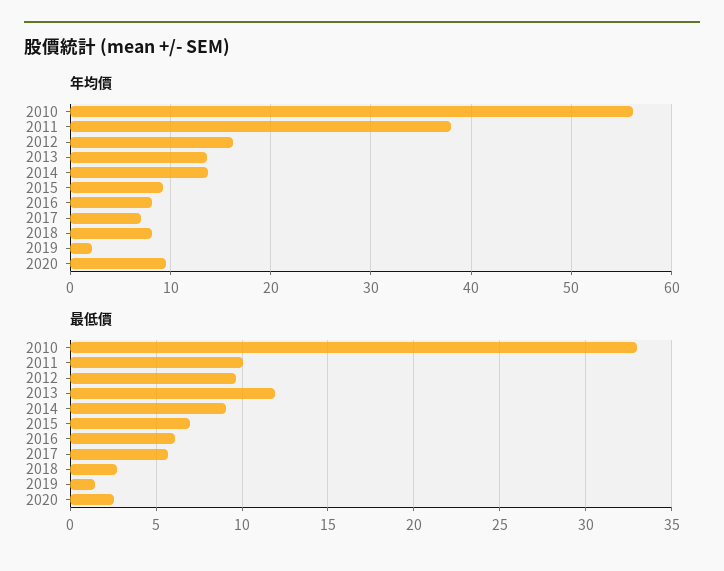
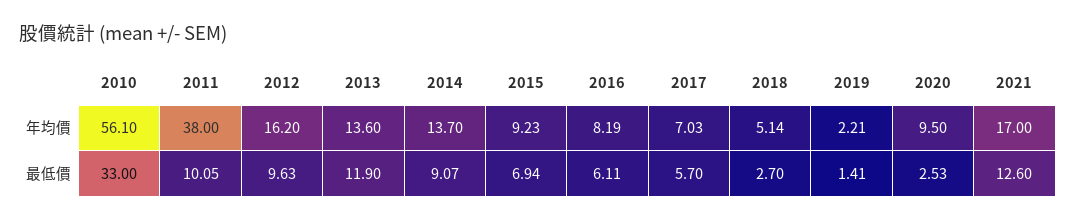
年均價, 2018: 8 -> 5.14
年均價, 2021: none -> 17
最低價, 2021: none -> 12.6

